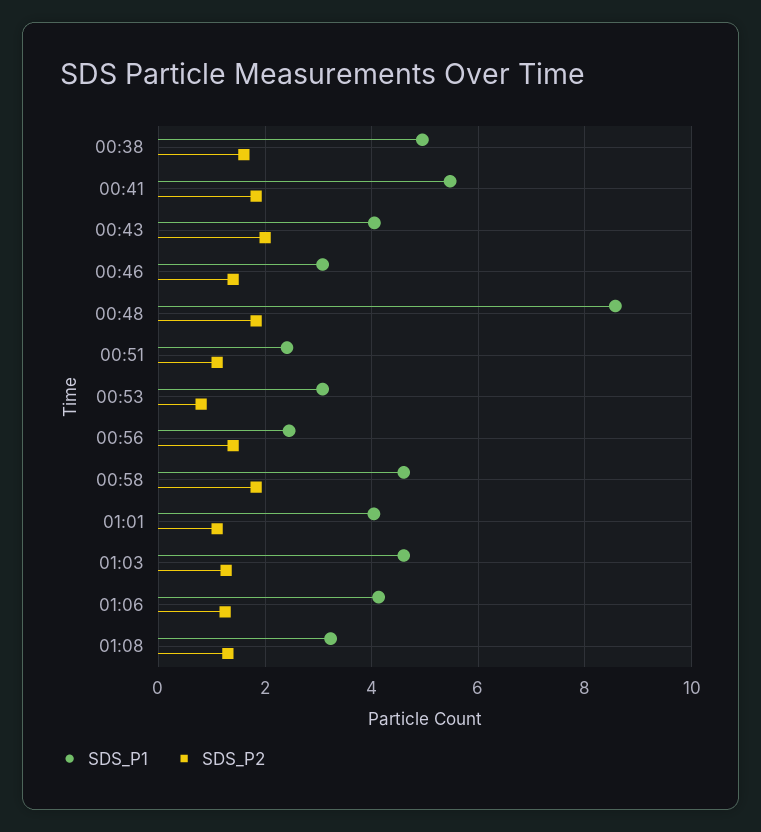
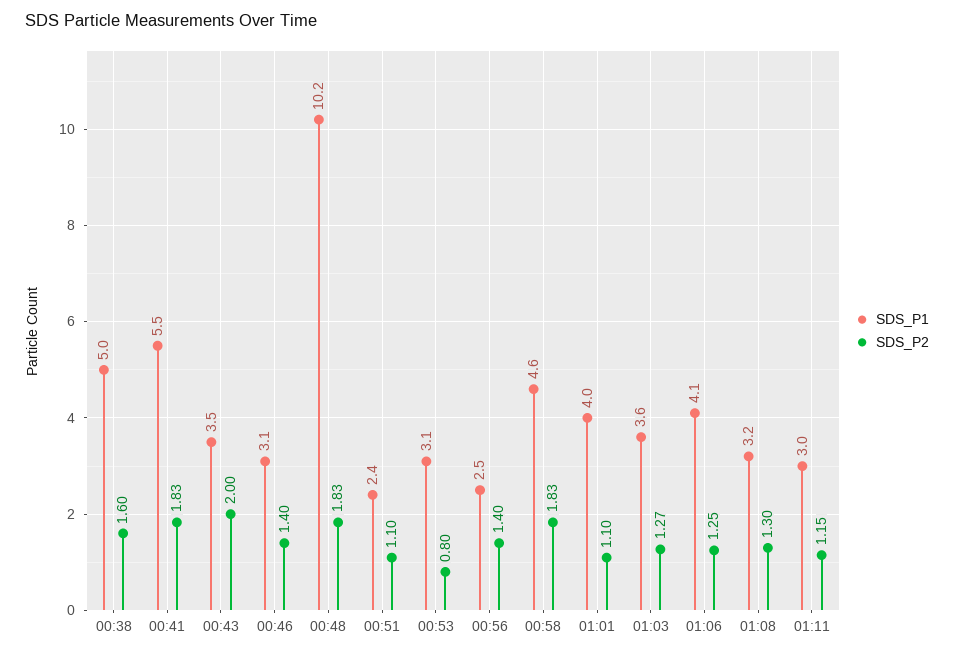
SDS_P1, 00:43: 4 -> 3.5
SDS_P1, 00:48: 8.6 -> 10.2
SDS_P1, 01:03: 4.6 -> 3.6
SDS_P1, 01:11: none -> 3
SDS_P2, 01:11: none -> 1.15

